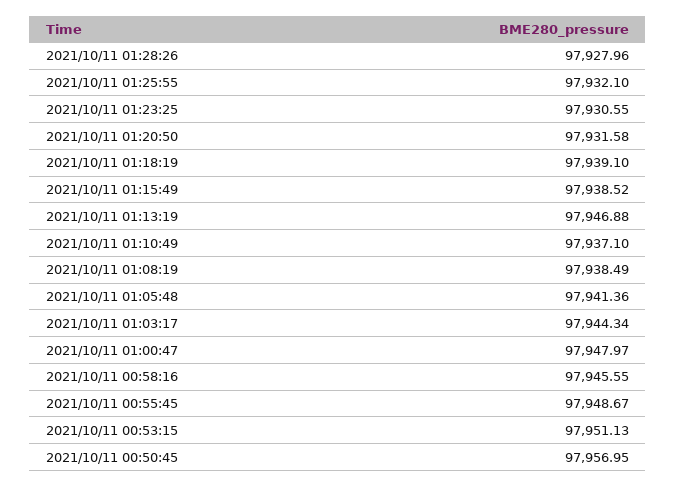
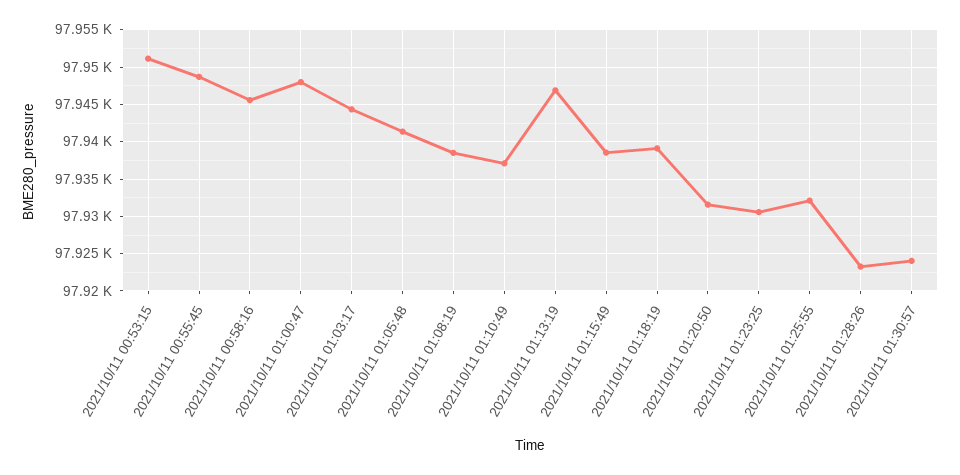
2021/10/11 01:28:26: 97927.96 -> 97923
2021/10/11 00:50:45: 97956.95 -> none
2021/10/11 01:30:57: none -> 97924

